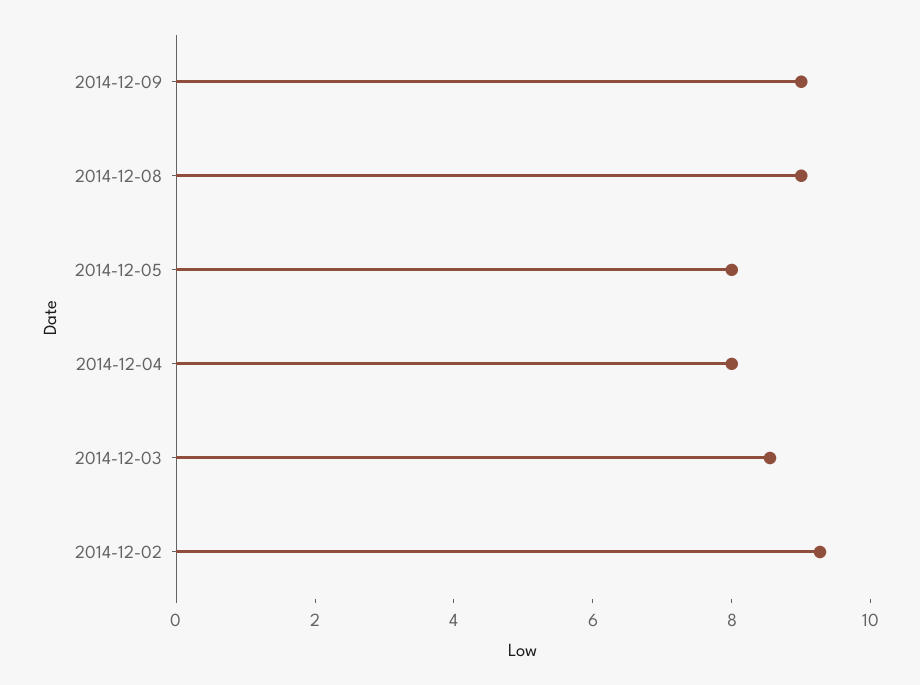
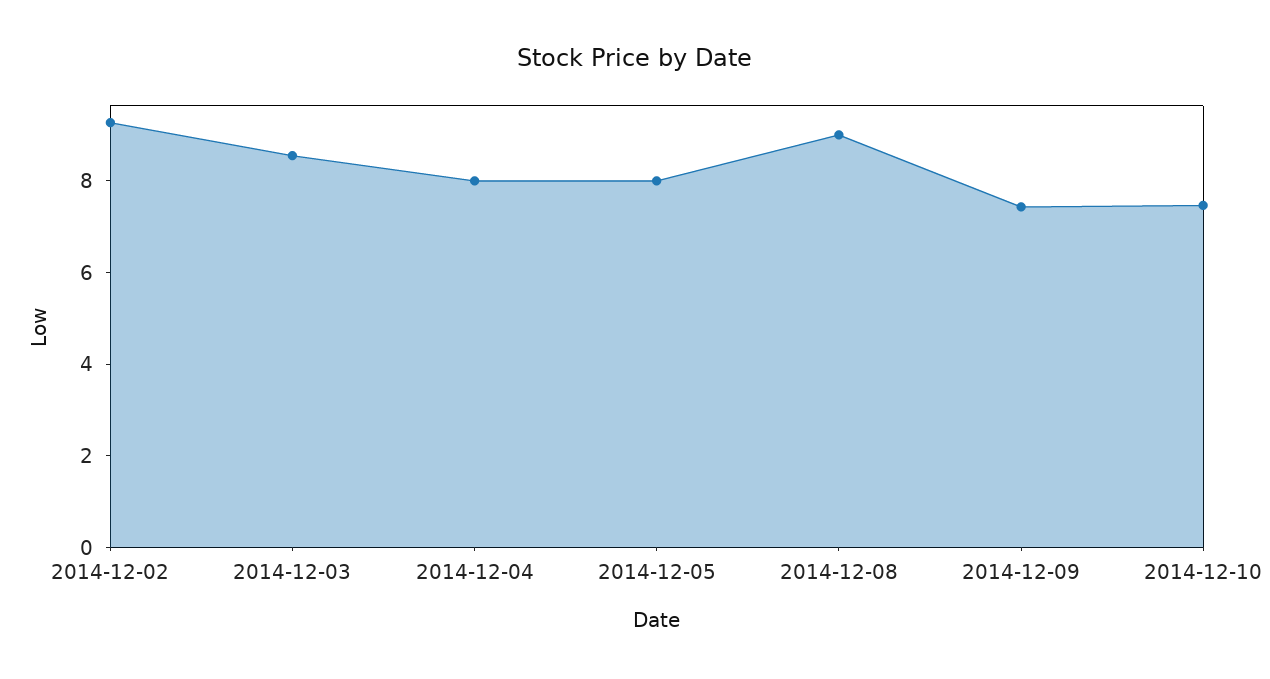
2014-12-09: 9 -> 7.5
2014-12-10: none -> 7.5

